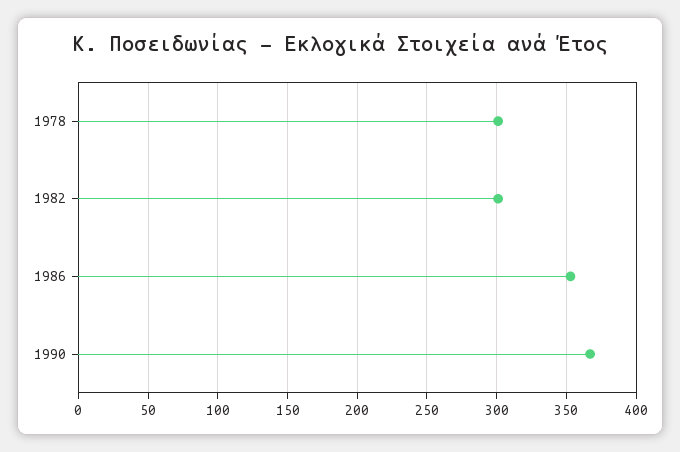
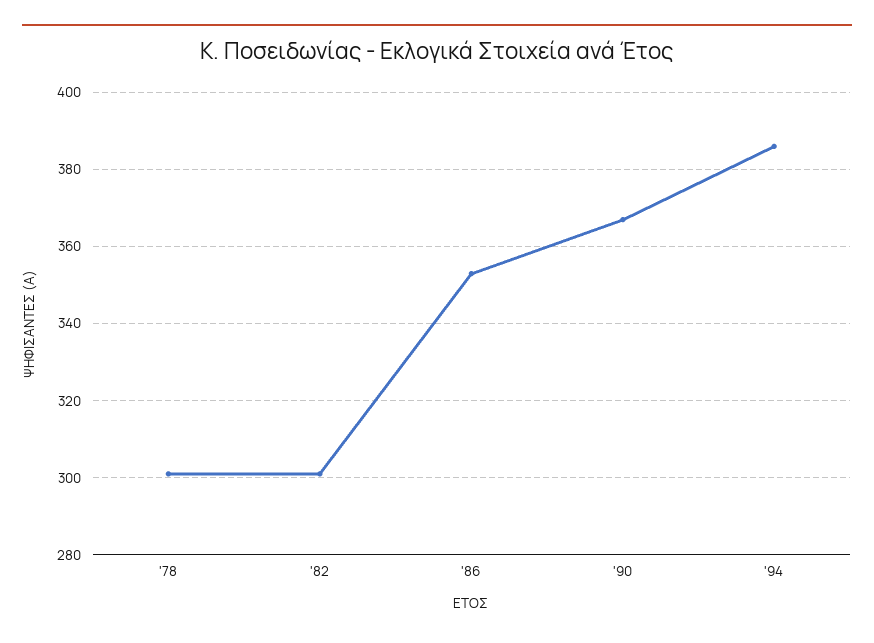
'94: none -> 385

